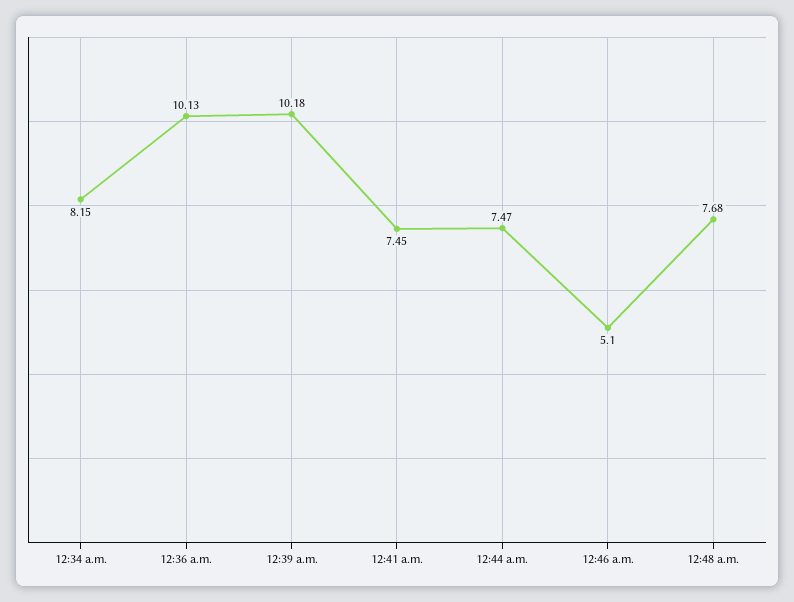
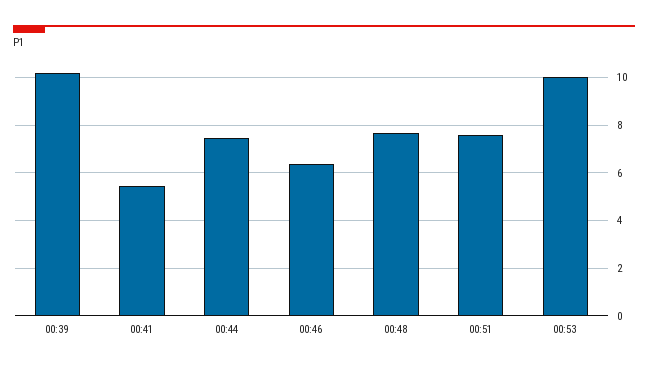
12:34 a.m.: 8.15 -> none
12:36 a.m.: 10.13 -> none
12:41 a.m.: 7.45 -> 5.5
12:46 a.m.: 5.1 -> 6.5
00:51: none -> 7.5
00:53: none -> 10

